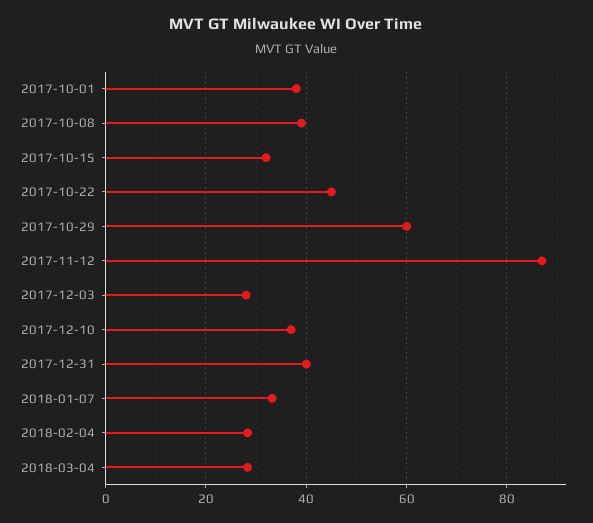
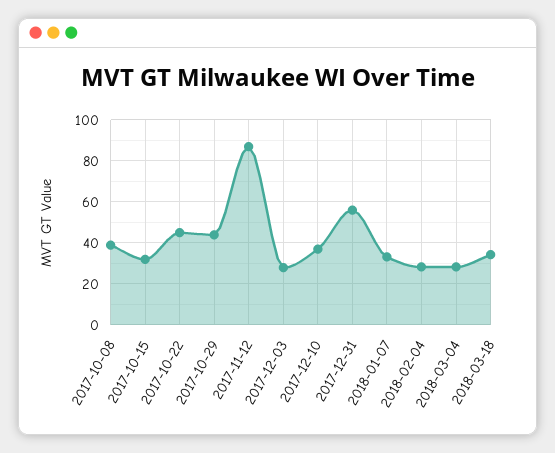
2017-10-01: 38 -> none
2017-10-29: 60 -> 45
2017-12-31: 40 -> 55
2018-03-18: none -> 35

